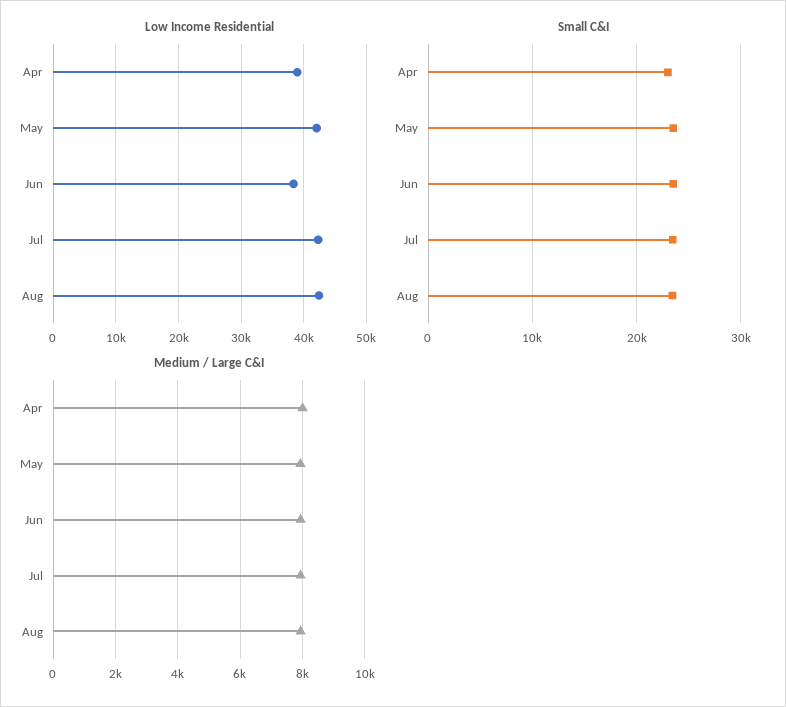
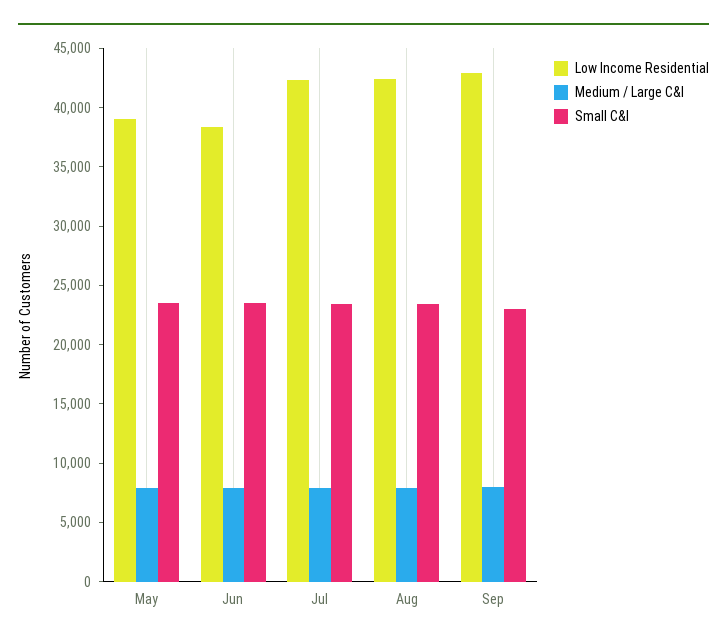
Low Income Residential, Apr: 39000 -> none
Low Income Residential, May: 42000 -> 39000
Small C&I, Apr: 23000 -> none
Medium / Large C&I, Apr: 8000 -> none
Low Income Residential, Sep: none -> 43000
Medium / Large C&I, Sep: none -> 8000
Small C&I, Sep: none -> 23000

